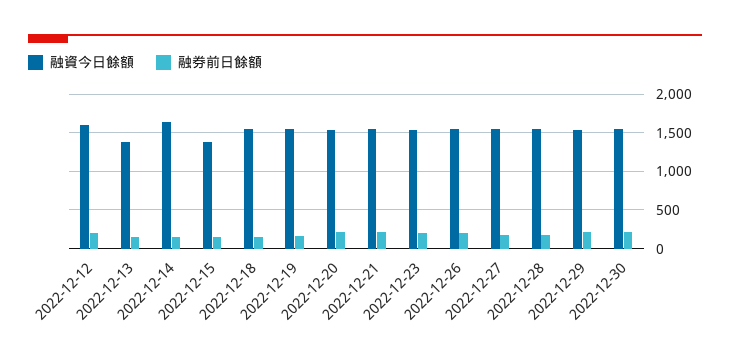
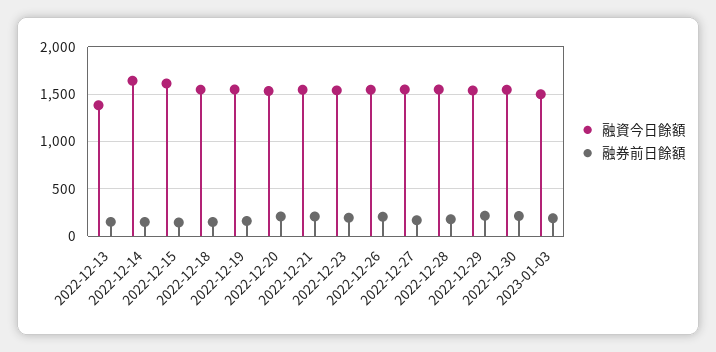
融資今日餘額, 2022-12-12: 1600 -> none
融券前日餘額, 2022-12-12: 200 -> none
融資今日餘額, 2022-12-15: 1400 -> 1600
融資今日餘額, 2023-01-03: none -> 1500
融券前日餘額, 2023-01-03: none -> 200

